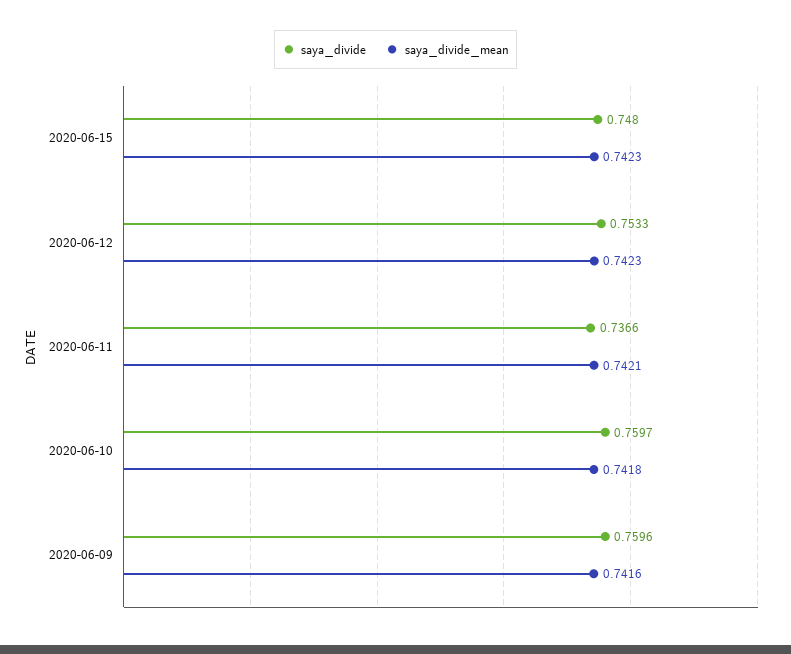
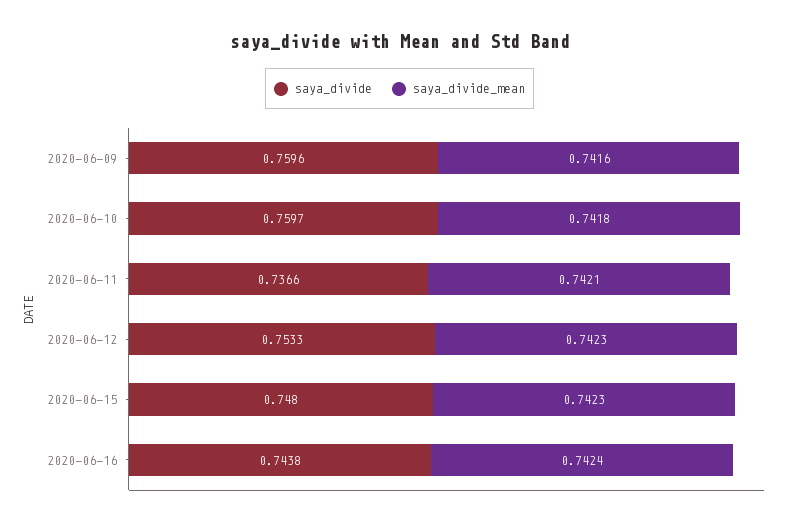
saya_divide, 2020-06-16: none -> 0.7438
saya_divide_mean, 2020-06-16: none -> 0.7424

